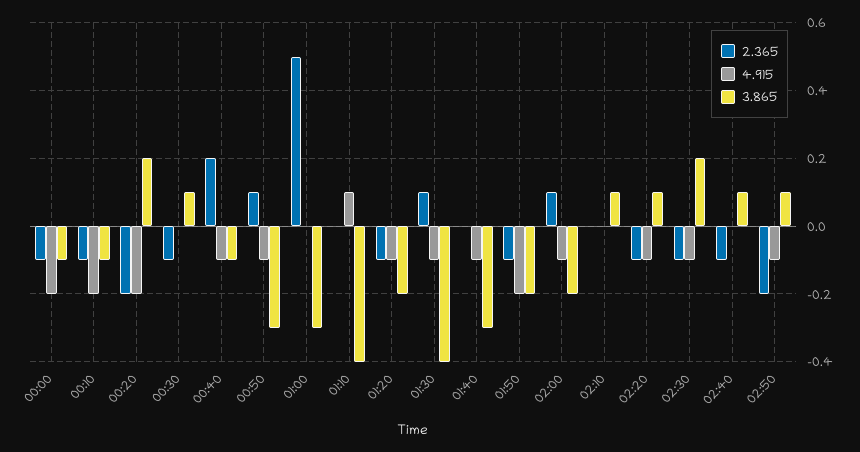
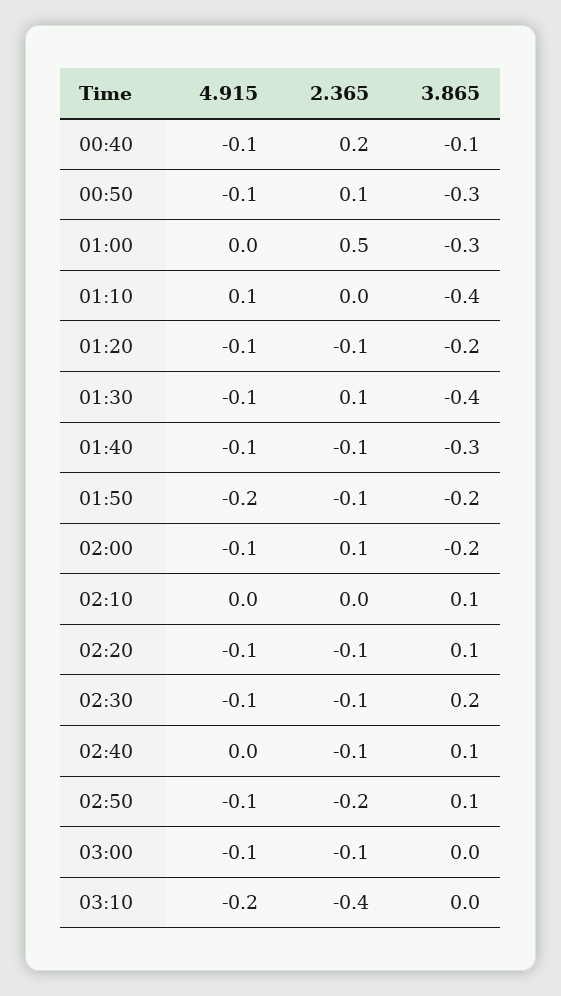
2.365, 00:00: -0.1 -> none
4.915, 00:00: -0.2 -> none
3.865, 00:00: -0.1 -> none
2.365, 00:10: -0.1 -> none
4.915, 00:10: -0.2 -> none
3.865, 00:10: -0.1 -> none
2.365, 00:20: -0.2 -> none
4.915, 00:20: -0.2 -> none
3.865, 00:20: 0.2 -> none
2.365, 00:30: -0.1 -> none
4.915, 00:30: 0 -> none
3.865, 00:30: 0.1 -> none
2.365, 01:40: 0 -> -0.1
4.915, 03:00: none -> -0.1
2.365, 03:00: none -> -0.1
3.865, 03:00: none -> 0
4.915, 03:10: none -> -0.2
2.365, 03:10: none -> -0.4
3.865, 03:10: none -> 0

